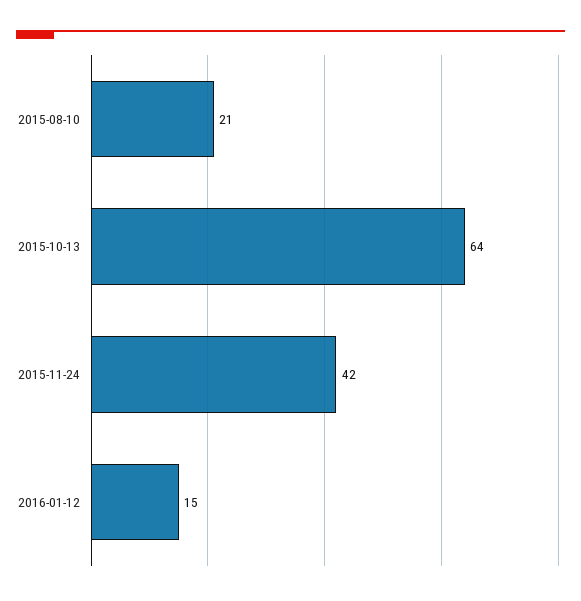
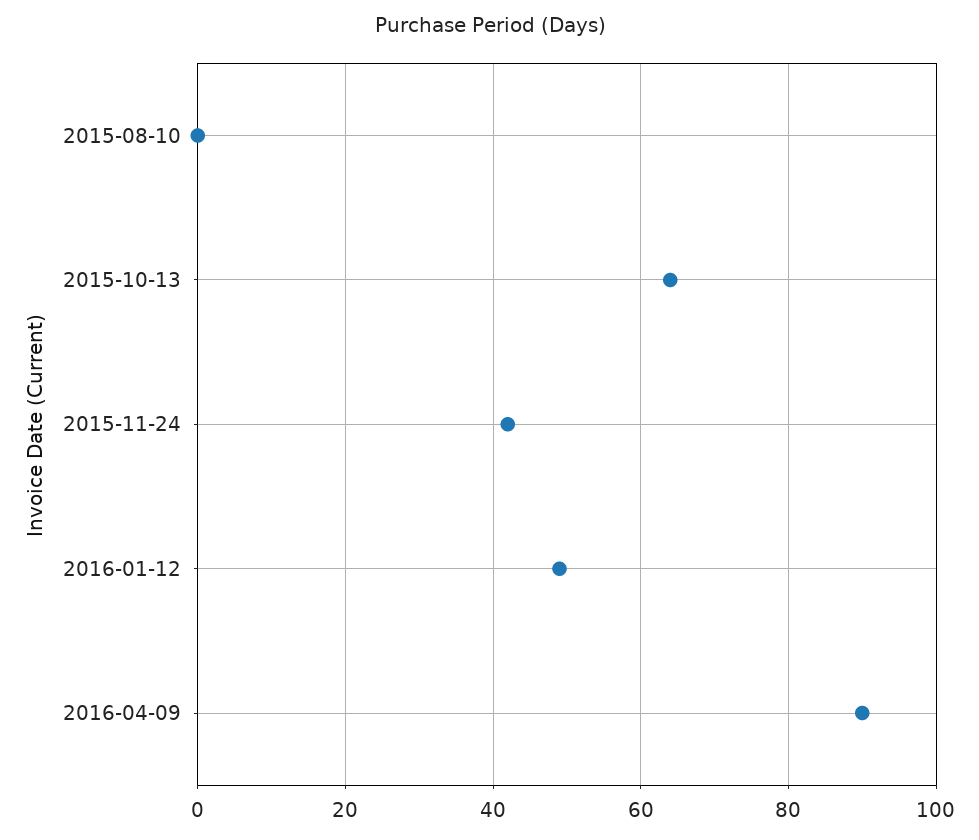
2015-08-10: 21 -> 0
2016-01-12: 15 -> 50
2016-04-09: none -> 90

